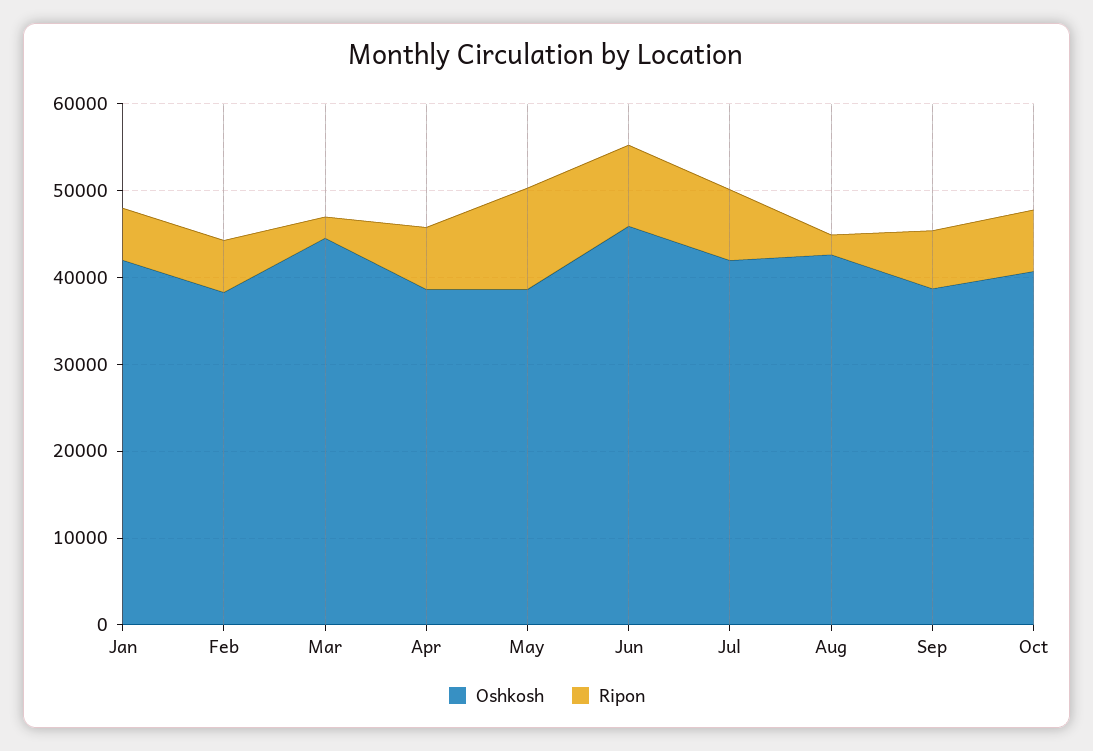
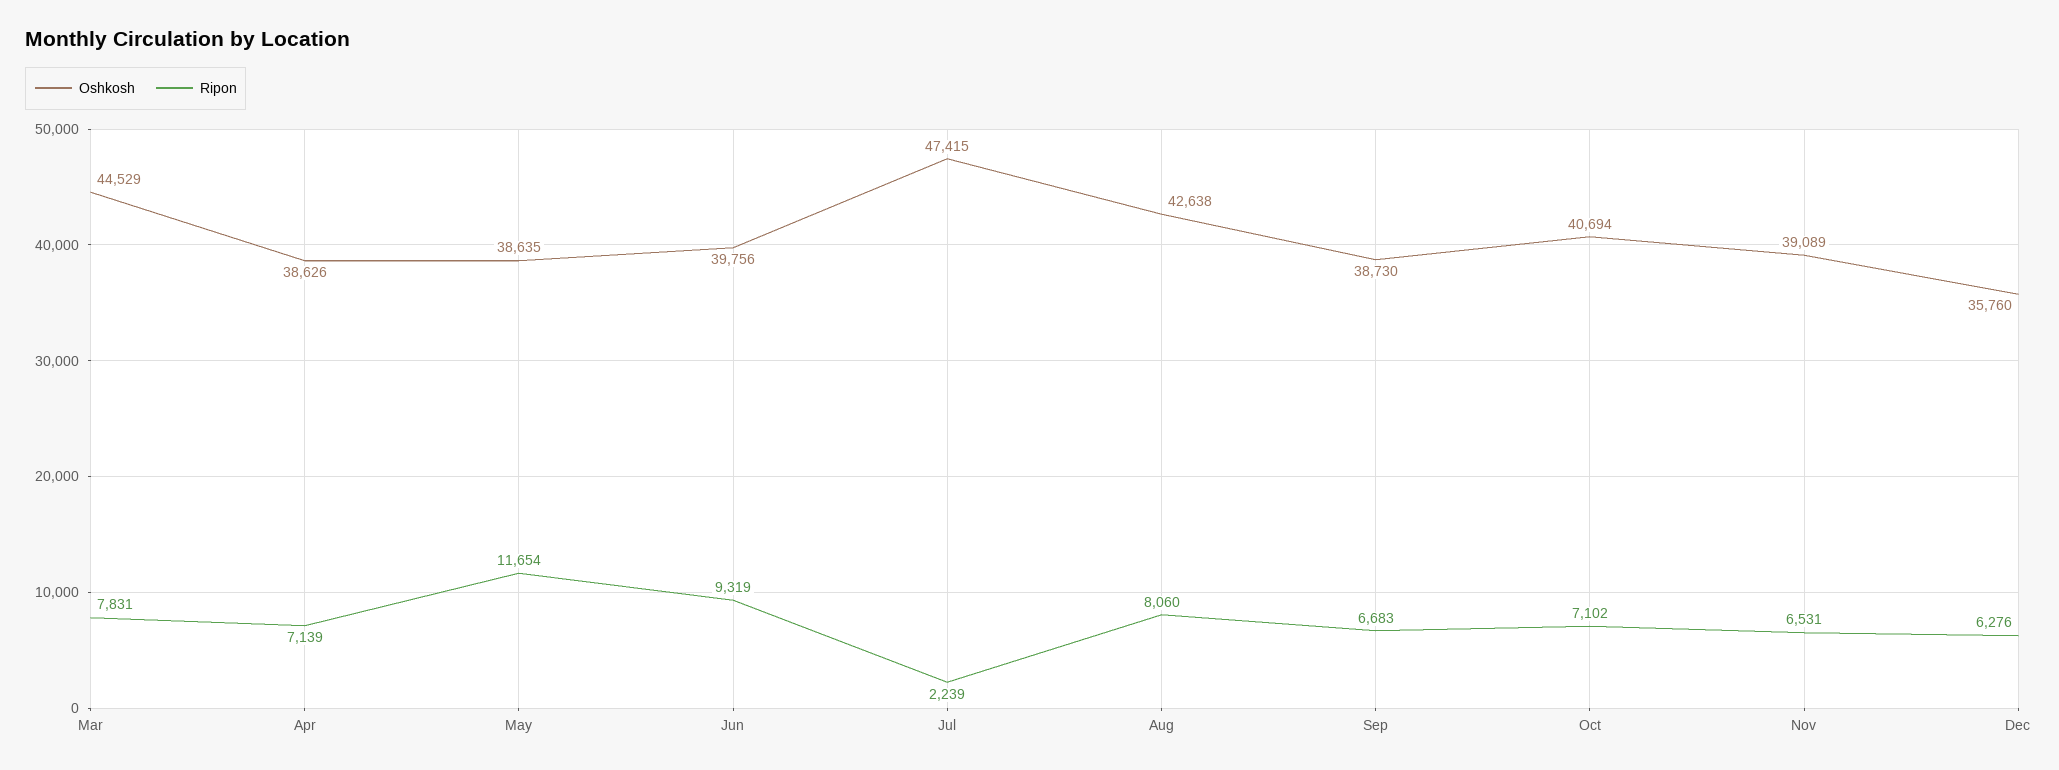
Oshkosh, Jan: 42000 -> none
Ripon, Jan: 6000 -> none
Oshkosh, Feb: 38000 -> none
Ripon, Feb: 6000 -> none
Ripon, Mar: 2000 -> 7831
Oshkosh, Jun: 46000 -> 39756
Oshkosh, Jul: 42000 -> 47415
Ripon, Jul: 8000 -> 2239
Ripon, Aug: 2000 -> 8060
Oshkosh, Nov: none -> 39089
Ripon, Nov: none -> 6531
Oshkosh, Dec: none -> 35760
Ripon, Dec: none -> 6276

